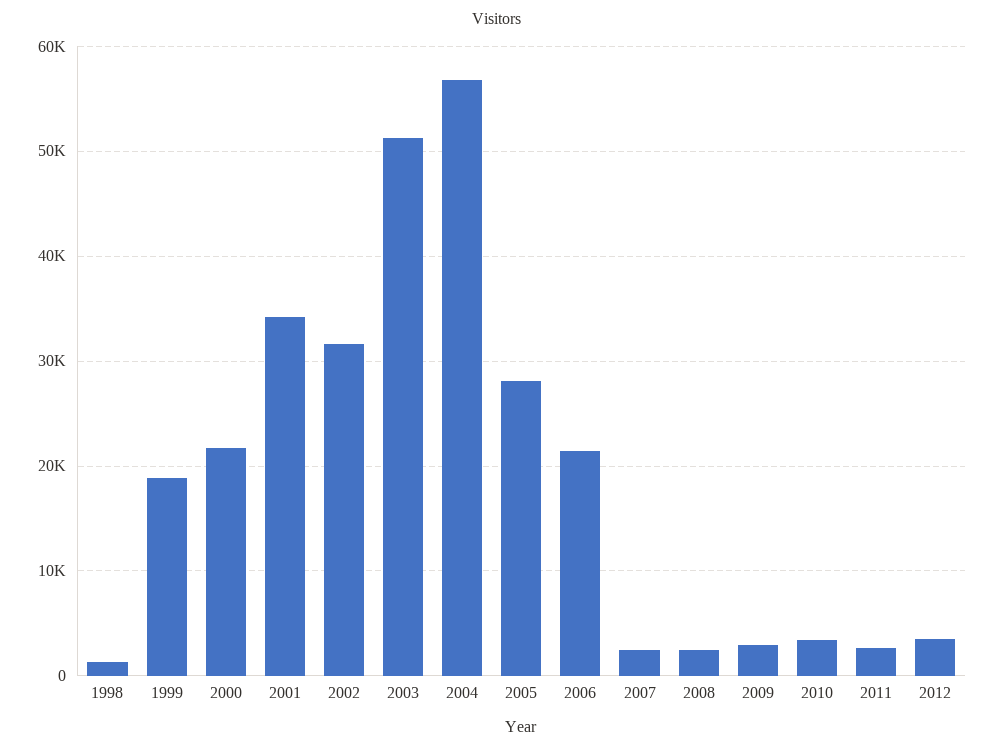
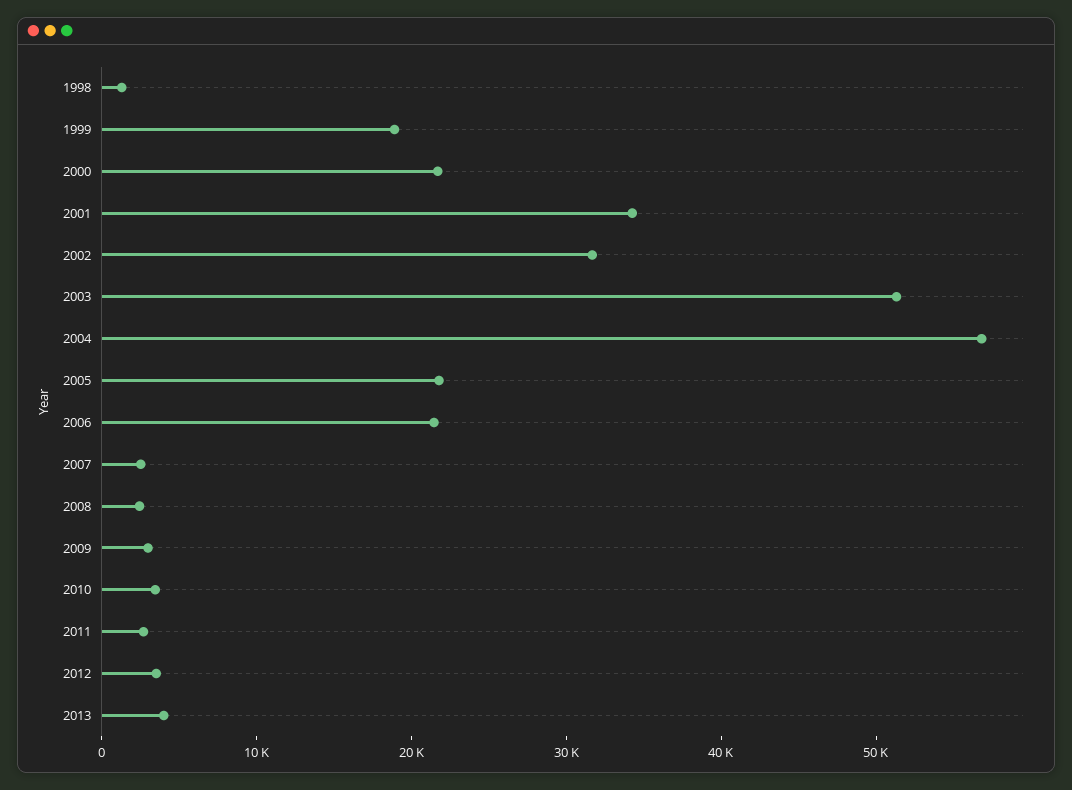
2005: 28000 -> 22000
2013: none -> 4000

